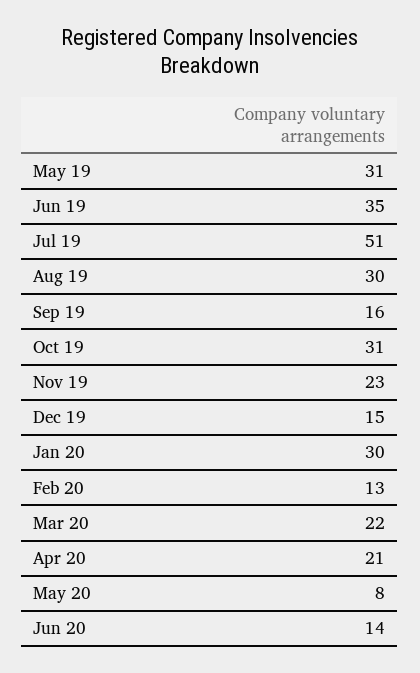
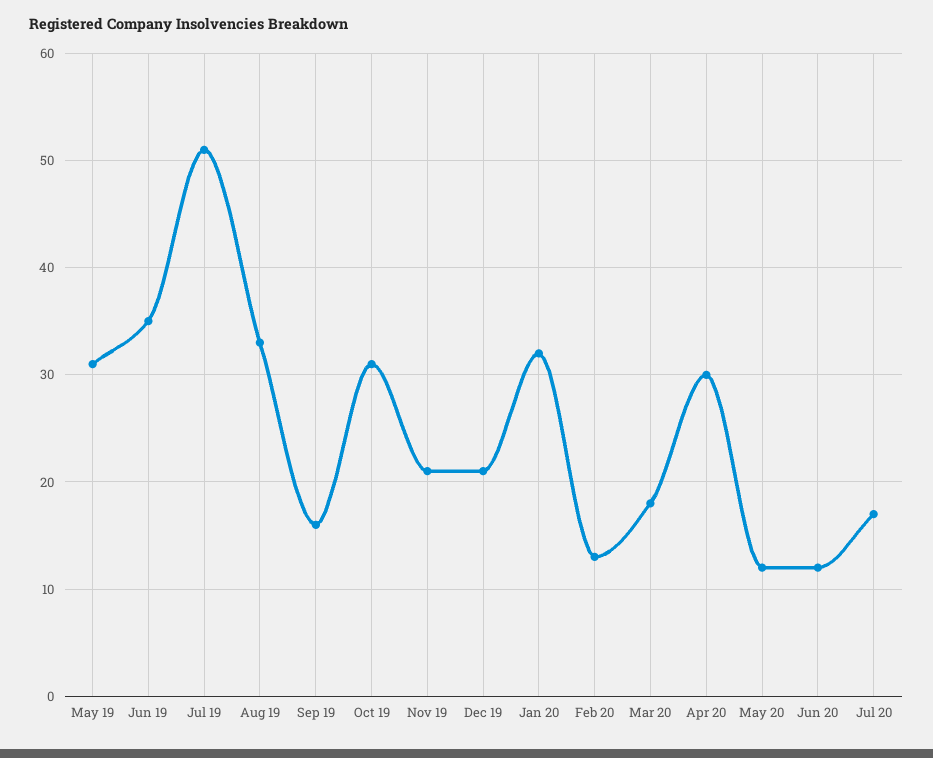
Aug 19: 30 -> 33
Nov 19: 23 -> 21
Dec 19: 15 -> 21
Jan 20: 30 -> 32
Mar 20: 22 -> 18
Apr 20: 21 -> 30
May 20: 8 -> 12
Jun 20: 14 -> 12
Jul 20: none -> 17

